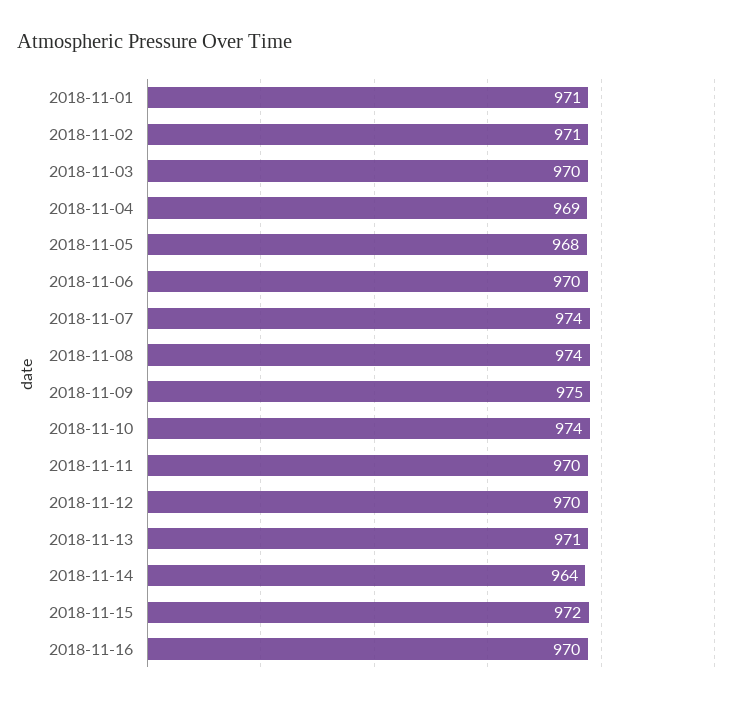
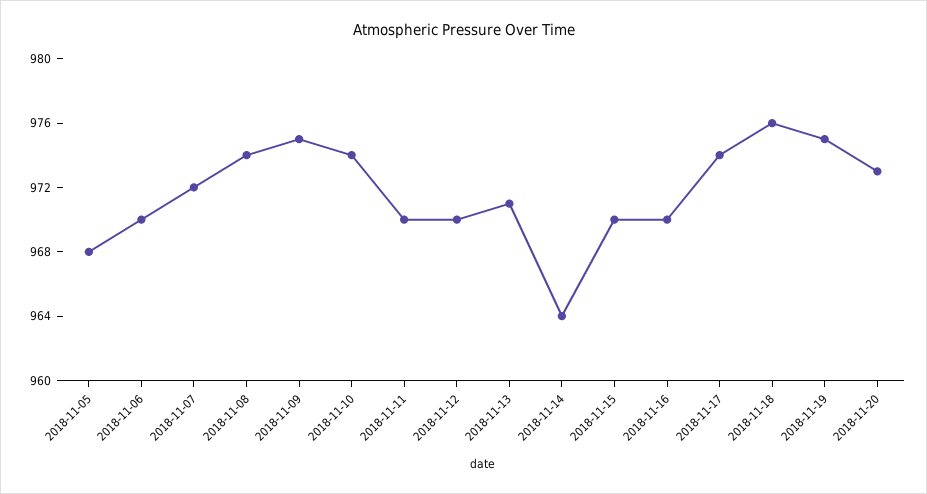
2018-11-01: 971 -> none
2018-11-02: 971 -> none
2018-11-03: 970 -> none
2018-11-04: 969 -> none
2018-11-07: 974 -> 972
2018-11-15: 972 -> 970
2018-11-17: none -> 974
2018-11-18: none -> 976
2018-11-19: none -> 975
2018-11-20: none -> 973

